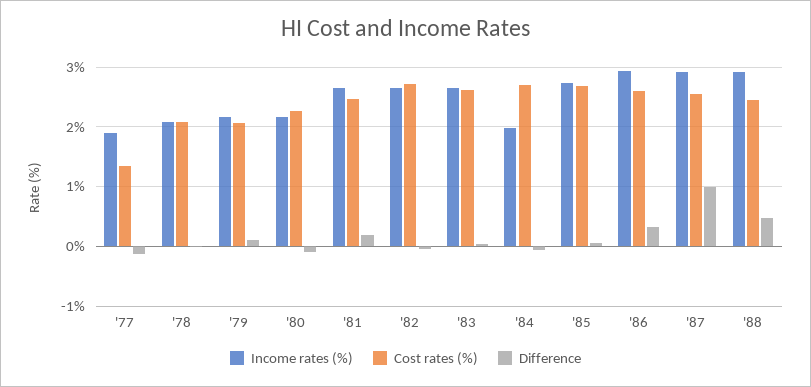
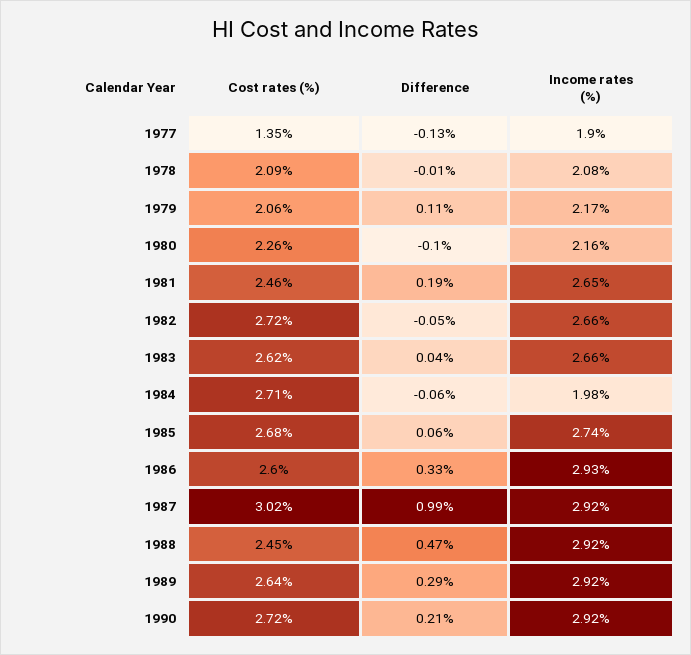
Cost rates (%), '87: 2.6 -> 3.02
Cost rates (%), 1989: none -> 2.64
Difference, 1989: none -> 0.29
Income rates (%), 1989: none -> 2.92
Cost rates (%), 1990: none -> 2.72
Difference, 1990: none -> 0.21
Income rates (%), 1990: none -> 2.92

